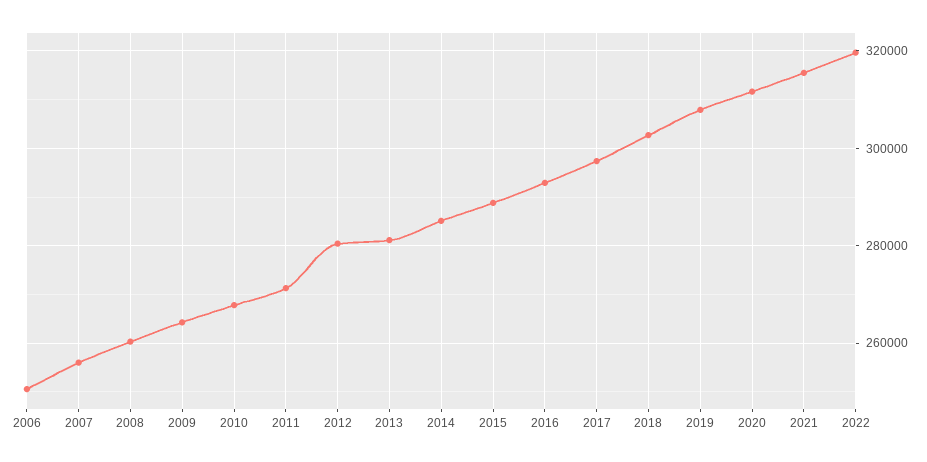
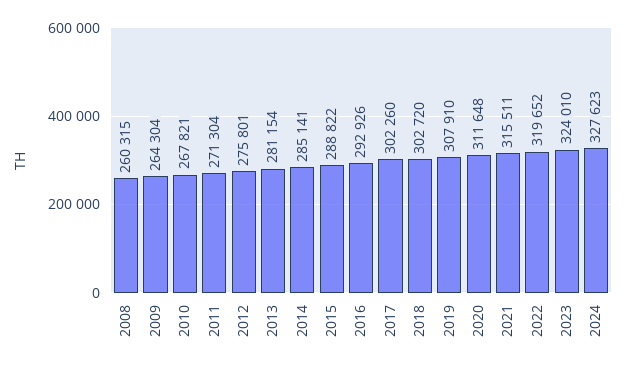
2006: 250000 -> none
2007: 256000 -> none
2012: 280000 -> 275801
2017: 298000 -> 302260
2023: none -> 324010
2024: none -> 327623

